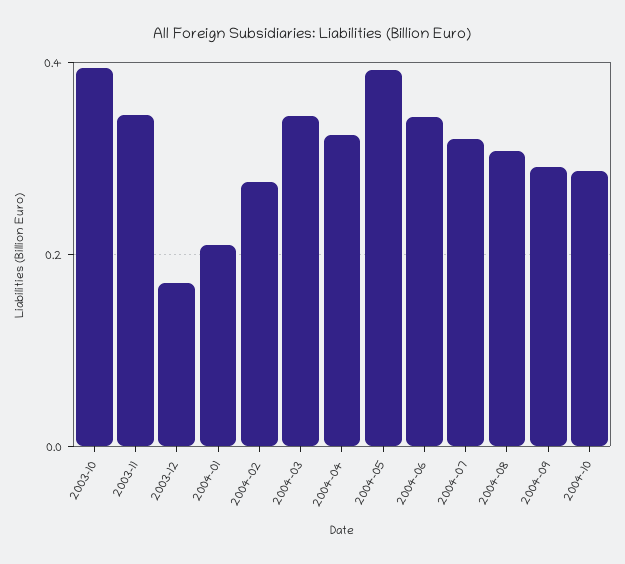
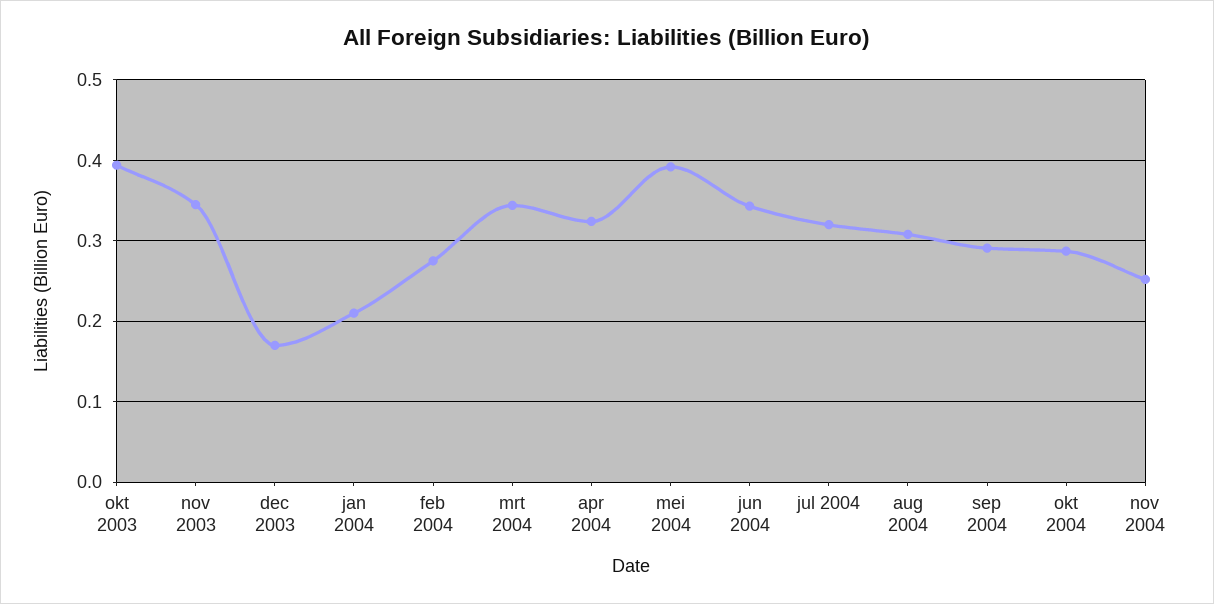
nov 2004: none -> 0.25

